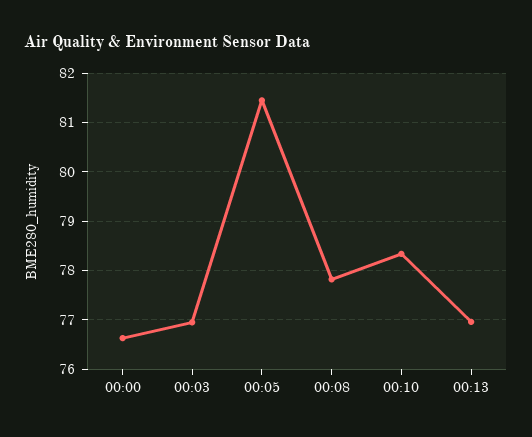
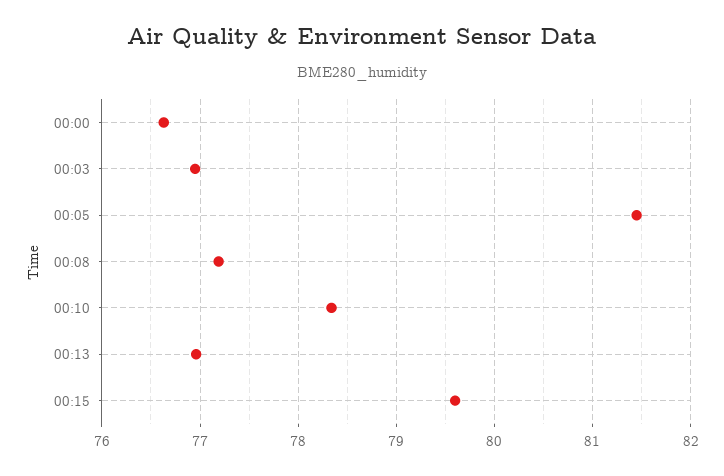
00:08: 77.8 -> 77.2
00:15: none -> 79.6

